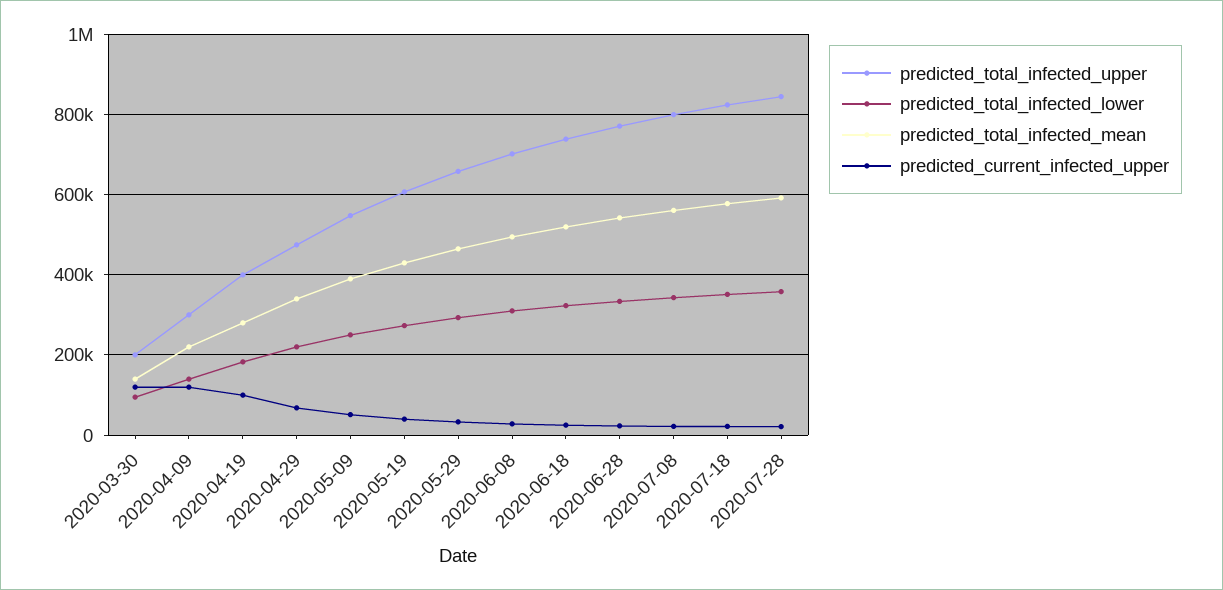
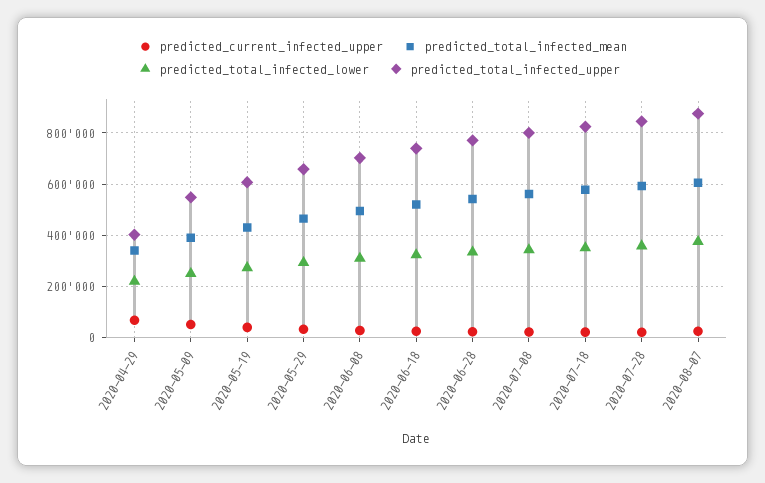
predicted_total_infected_upper, 2020-03-30: 200000 -> none
predicted_total_infected_lower, 2020-03-30: 100000 -> none
predicted_total_infected_mean, 2020-03-30: 140000 -> none
predicted_current_infected_upper, 2020-03-30: 120000 -> none
predicted_total_infected_upper, 2020-04-09: 300000 -> none
predicted_total_infected_lower, 2020-04-09: 140000 -> none
predicted_total_infected_mean, 2020-04-09: 220000 -> none
predicted_current_infected_upper, 2020-04-09: 120000 -> none
predicted_total_infected_upper, 2020-04-19: 400000 -> none
predicted_total_infected_lower, 2020-04-19: 180000 -> none
predicted_total_infected_mean, 2020-04-19: 280000 -> none
predicted_current_infected_upper, 2020-04-19: 100000 -> none
predicted_total_infected_upper, 2020-04-29: 480000 -> 400000
predicted_current_infected_upper, 2020-08-07: none -> 25000
predicted_total_infected_mean, 2020-08-07: none -> 600000
predicted_total_infected_lower, 2020-08-07: none -> 375000
predicted_total_infected_upper, 2020-08-07: none -> 875000

